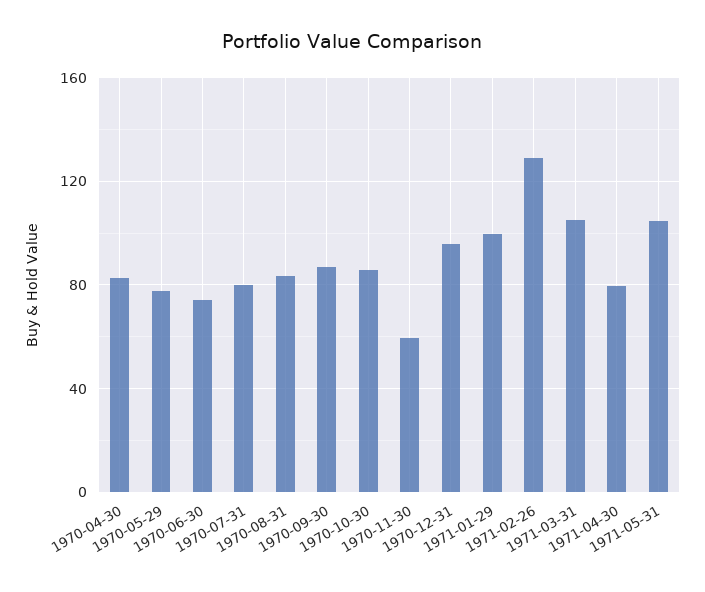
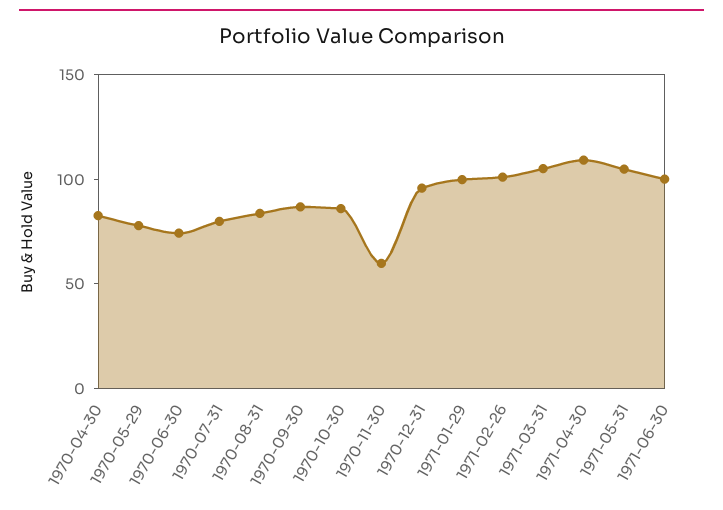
1971-02-26: 130 -> 100
1971-04-30: 80 -> 110
1971-06-30: none -> 100

